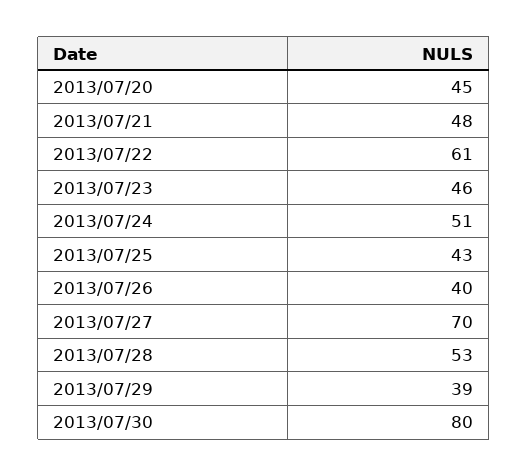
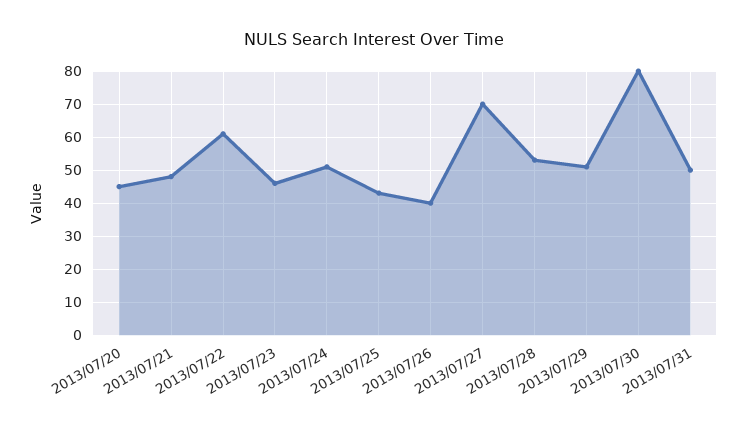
2013/07/29: 39 -> 50
2013/07/31: none -> 50

